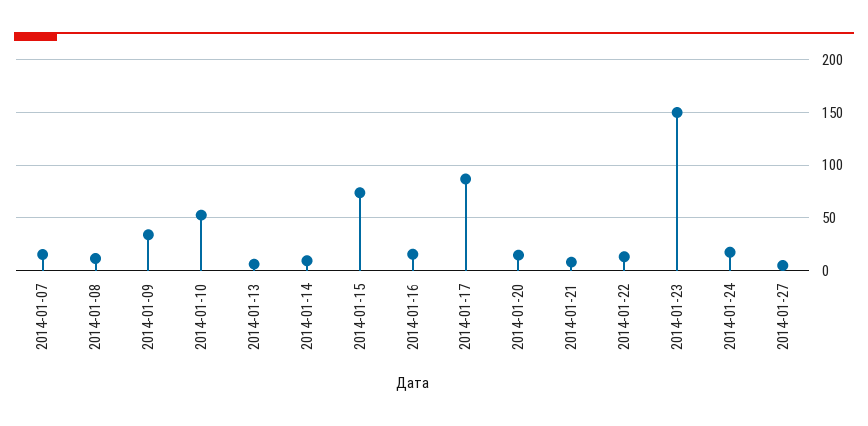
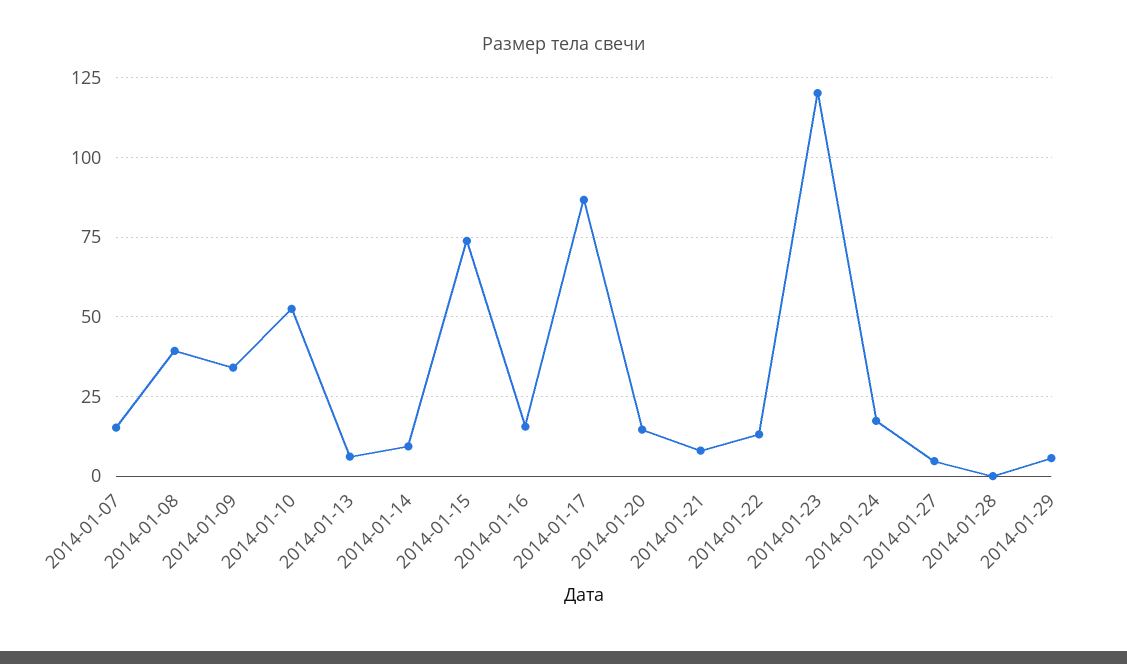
2014-01-08: 10 -> 40
2014-01-23: 150 -> 120
2014-01-28: none -> 0
2014-01-29: none -> 5

